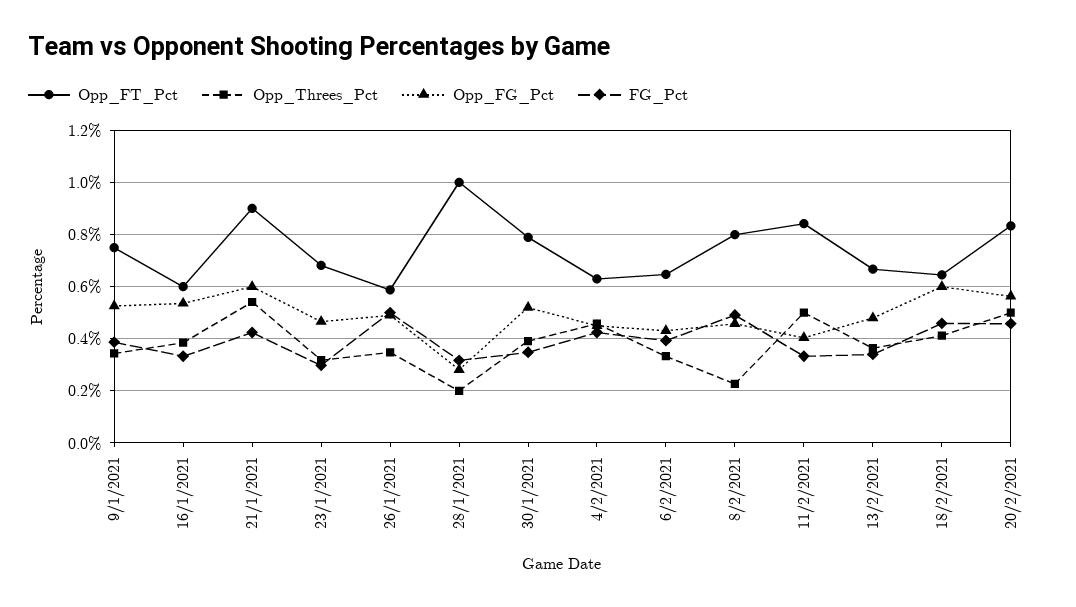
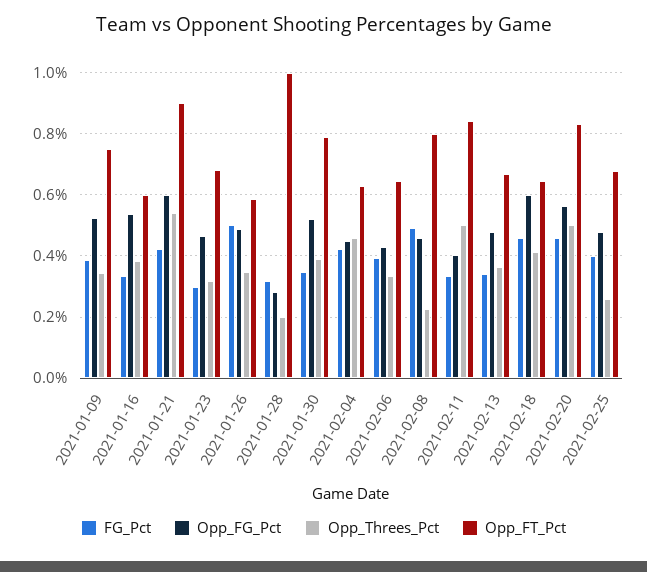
FG_Pct, 2021-02-25: none -> 0.4
Opp_FG_Pct, 2021-02-25: none -> 0.48
Opp_Threes_Pct, 2021-02-25: none -> 0.26
Opp_FT_Pct, 2021-02-25: none -> 0.68

